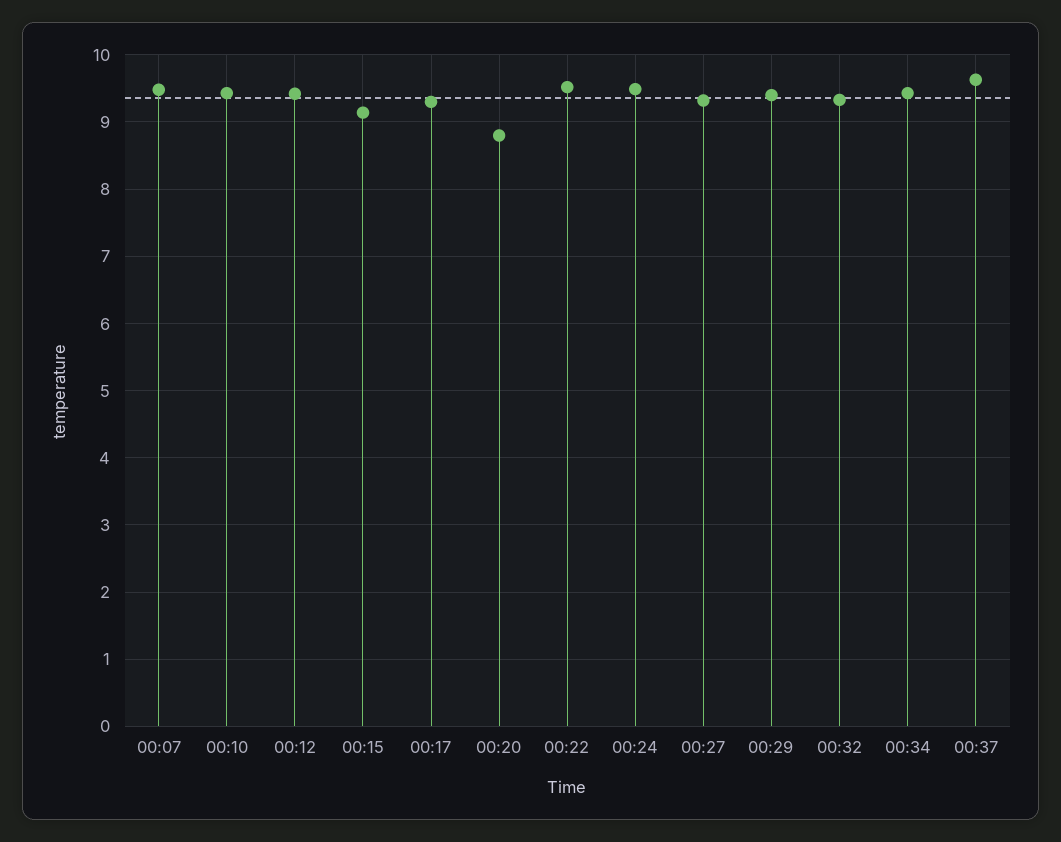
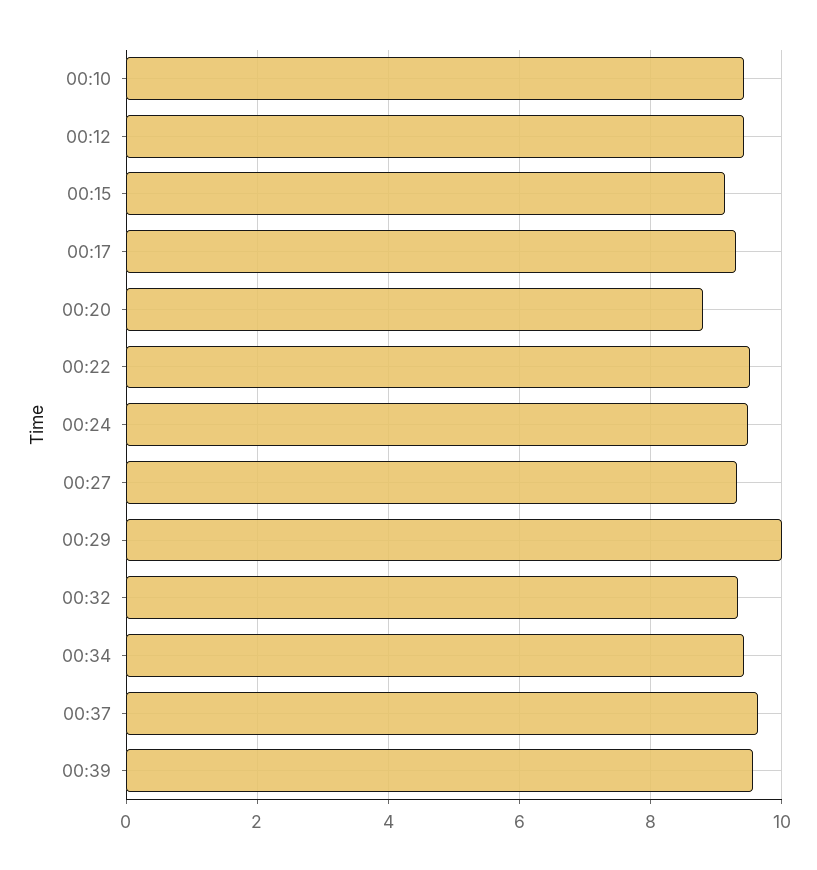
00:07: 9.5 -> none
00:29: 9.4 -> 10
00:39: none -> 9.6

